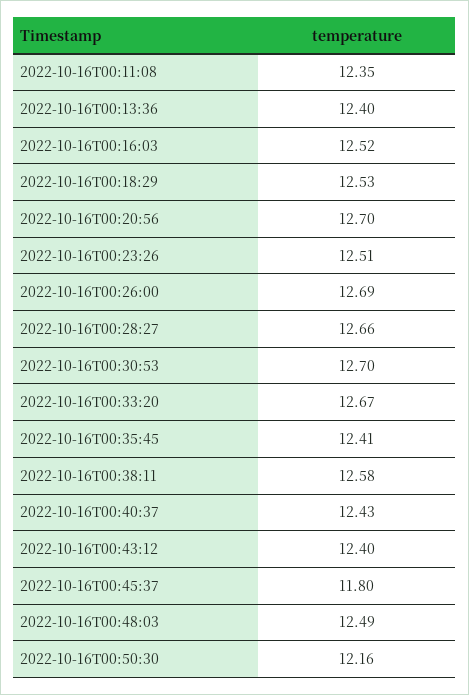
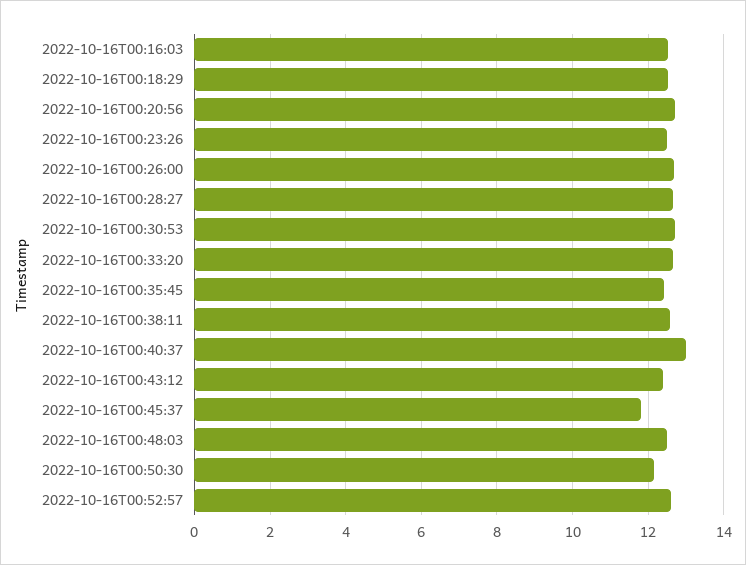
2022-10-16T00:11:08: 12.35 -> none
2022-10-16T00:13:36: 12.4 -> none
2022-10-16T00:40:37: 12.43 -> 13
2022-10-16T00:52:57: none -> 12.6

